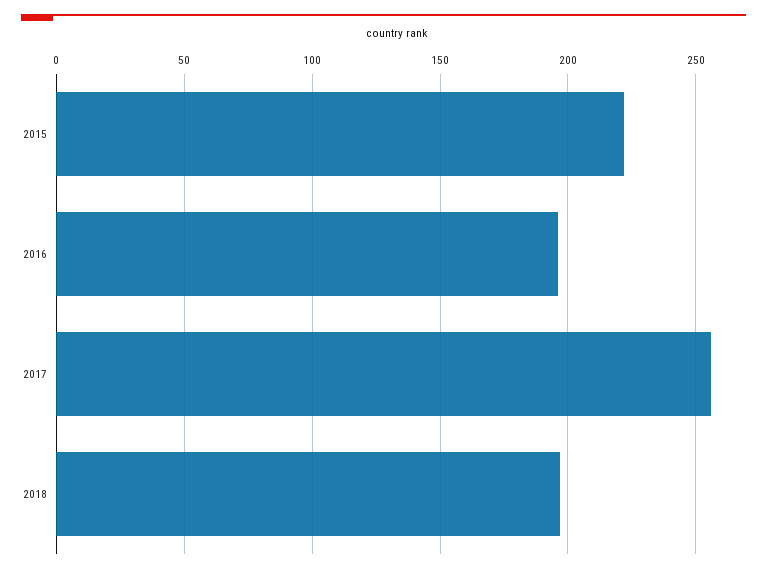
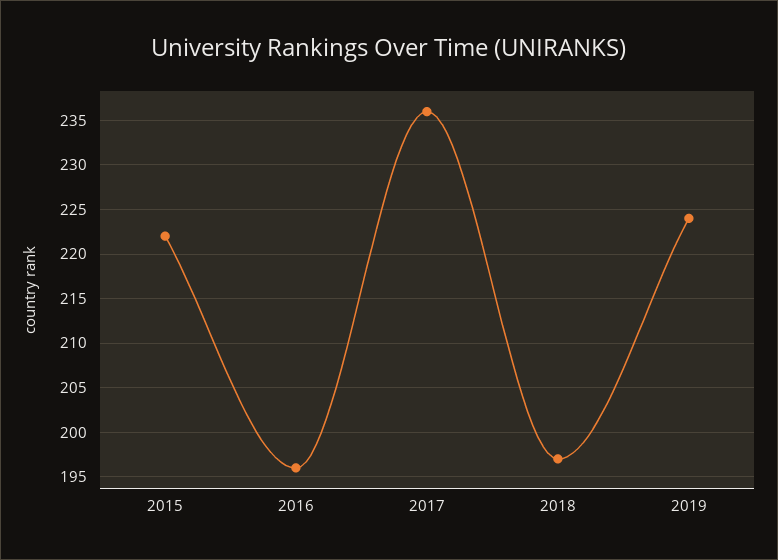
2017: 255 -> 236
2019: none -> 224

